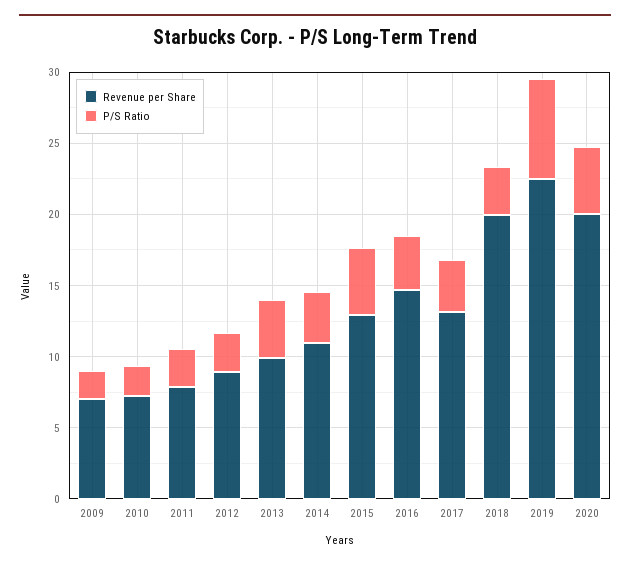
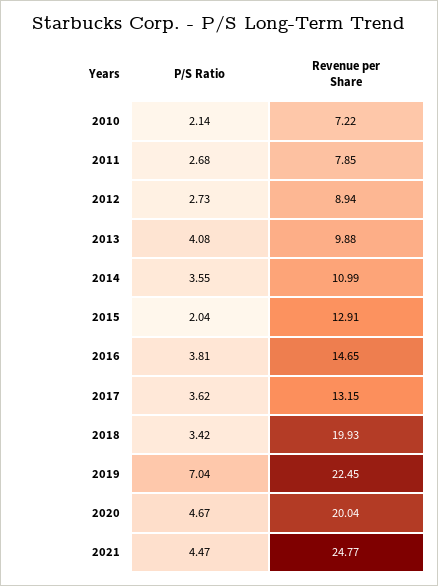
Revenue per Share, 2009: 7 -> none
P/S Ratio, 2009: 2 -> none
P/S Ratio, 2015: 5 -> 2.04
P/S Ratio, 2021: none -> 4.47
Revenue per Share, 2021: none -> 24.77

